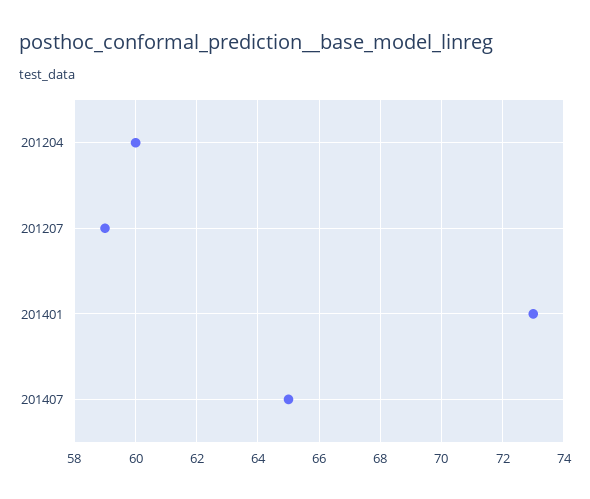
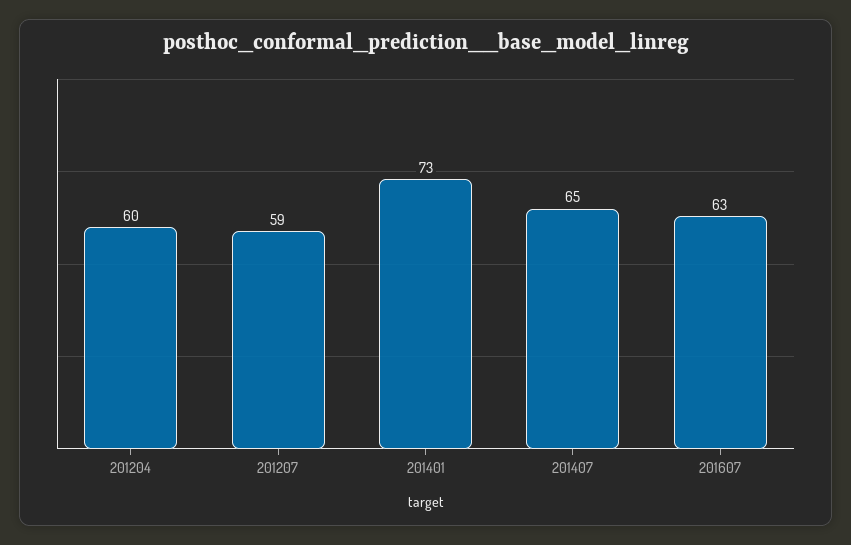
201607: none -> 63

